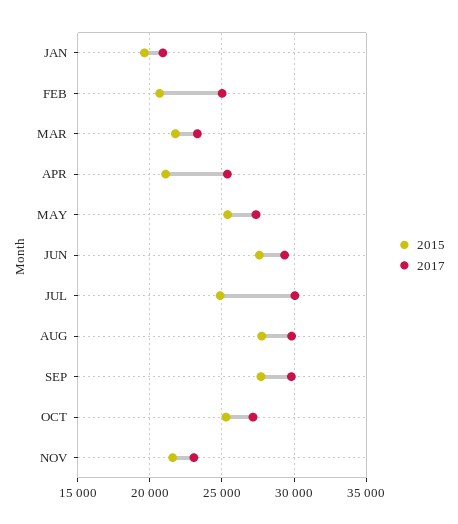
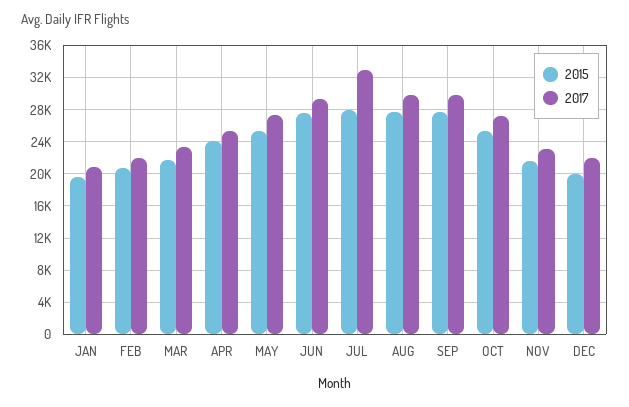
2017, FEB: 25000 -> 22000
2015, APR: 21000 -> 24000
2015, JUL: 25000 -> 28000
2017, JUL: 30000 -> 33000
2015, DEC: none -> 20000
2017, DEC: none -> 22000

